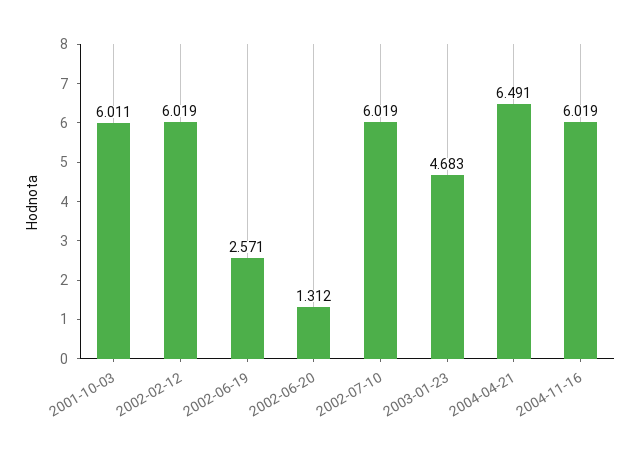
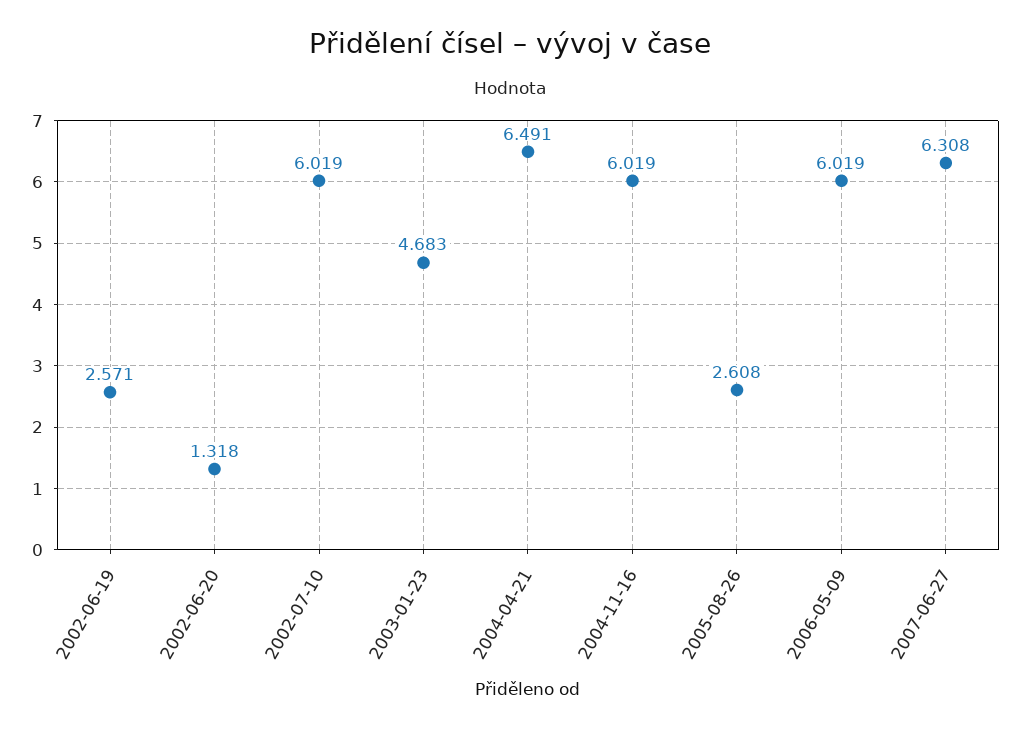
2001-10-03: 6.011 -> none
2002-02-12: 6.019 -> none
2002-06-20: 1.312 -> 1.318
2005-08-26: none -> 2.608
2006-05-09: none -> 6.019
2007-06-27: none -> 6.308

